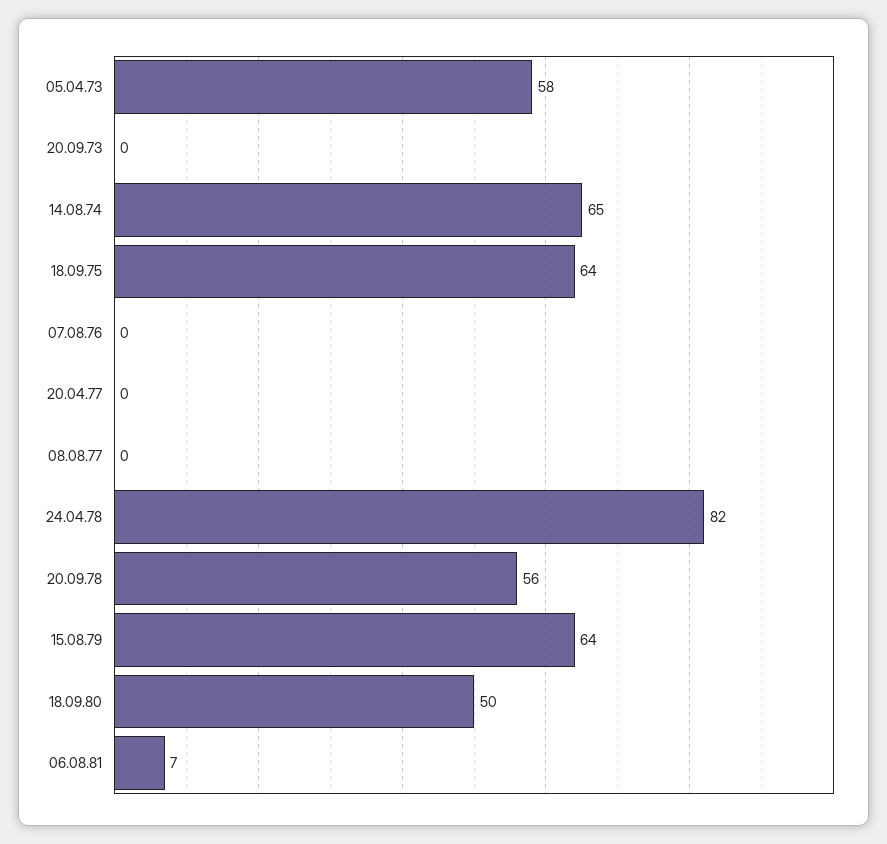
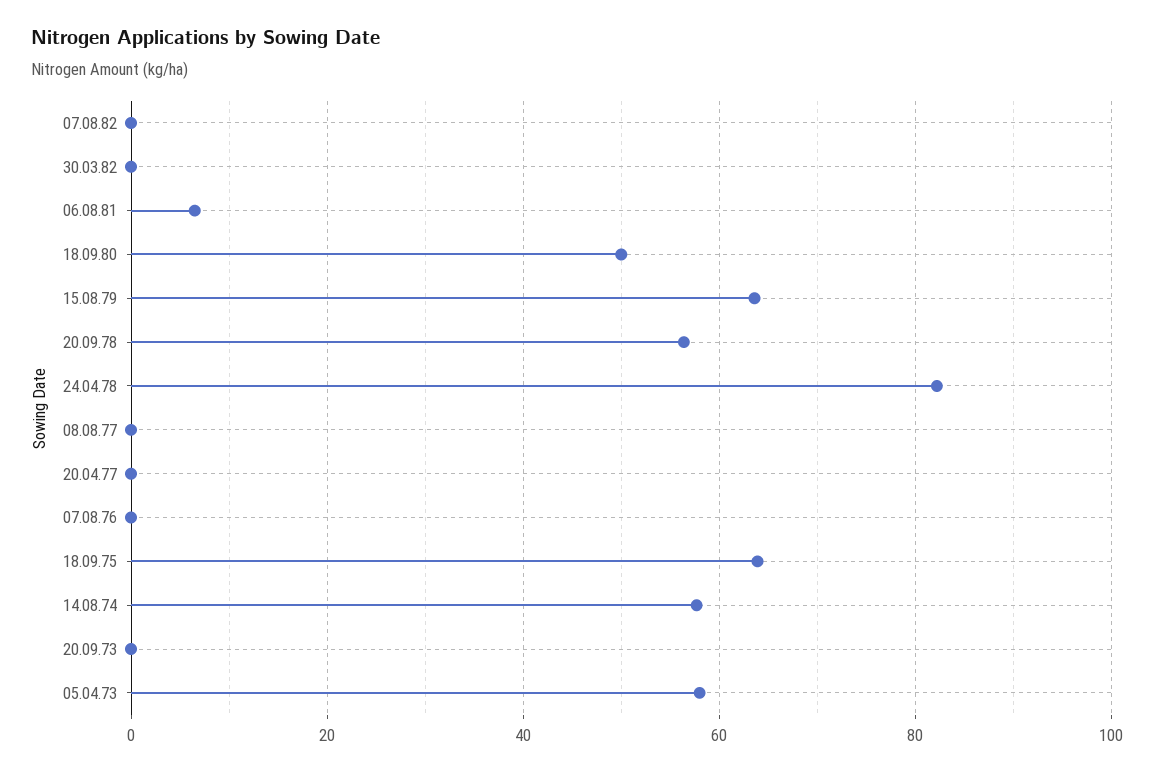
14.08.74: 65 -> 58
07.08.82: none -> 0
30.03.82: none -> 0

